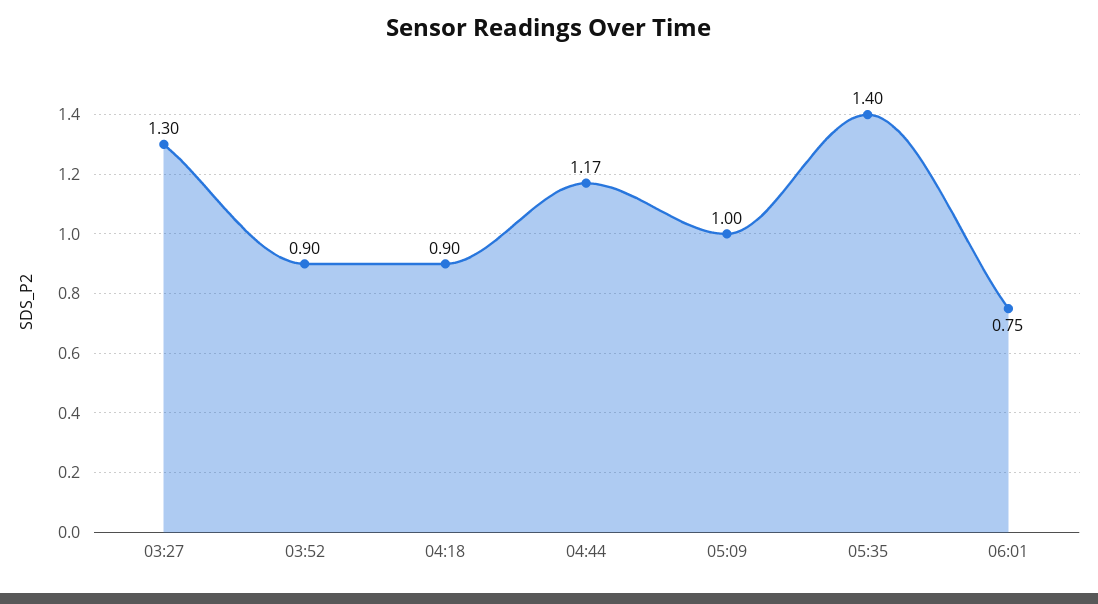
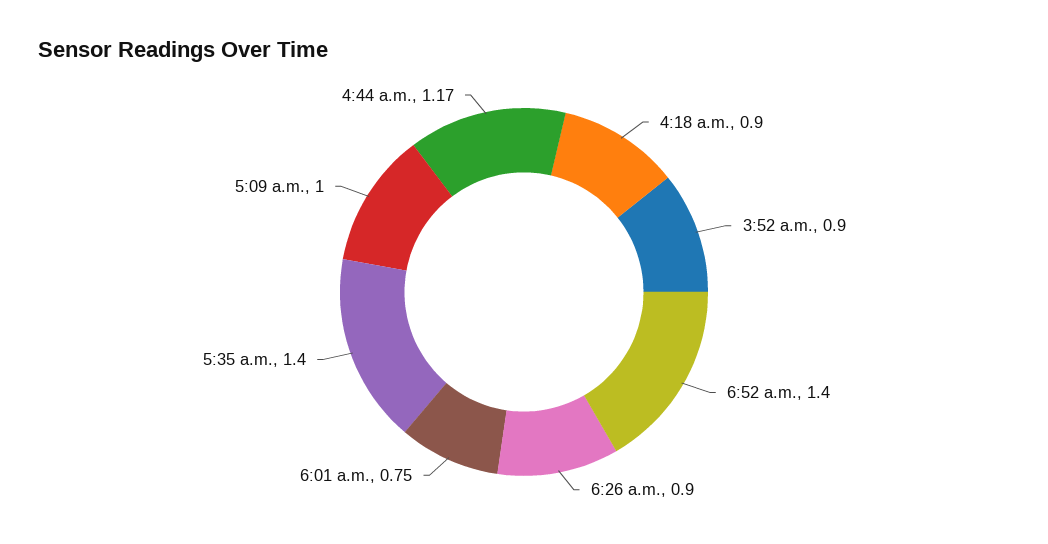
03:27: 1.3 -> none
6:52 a.m.: none -> 1.4
6:26 a.m.: none -> 0.9

